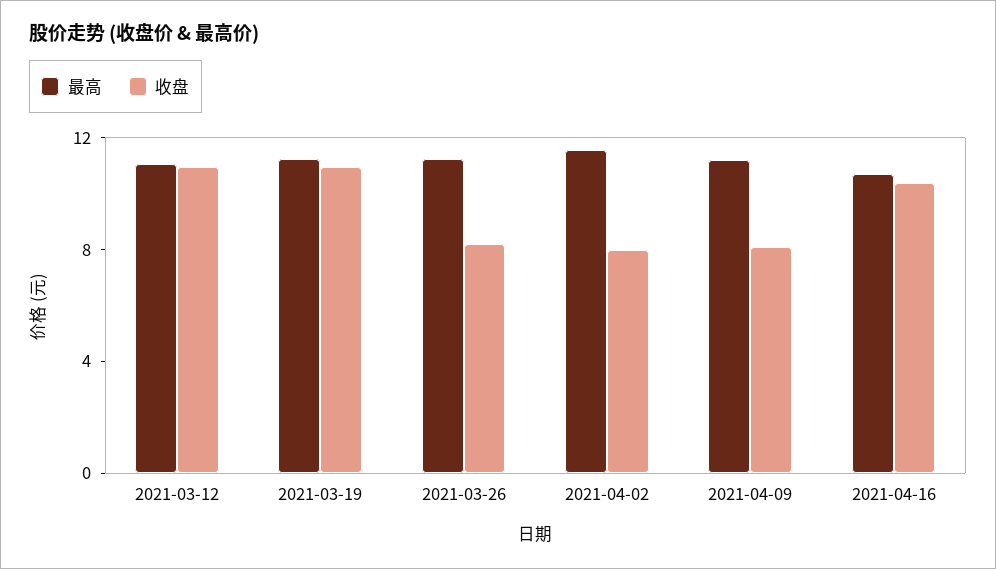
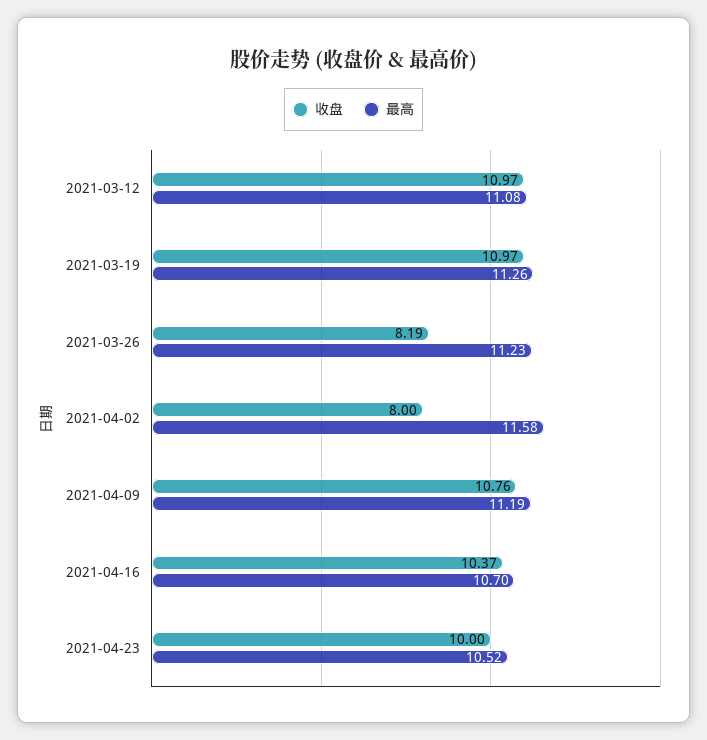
收盘, 2021-04-09: 8 -> 10.76
收盘, 2021-04-23: none -> 10
最高, 2021-04-23: none -> 10.52

